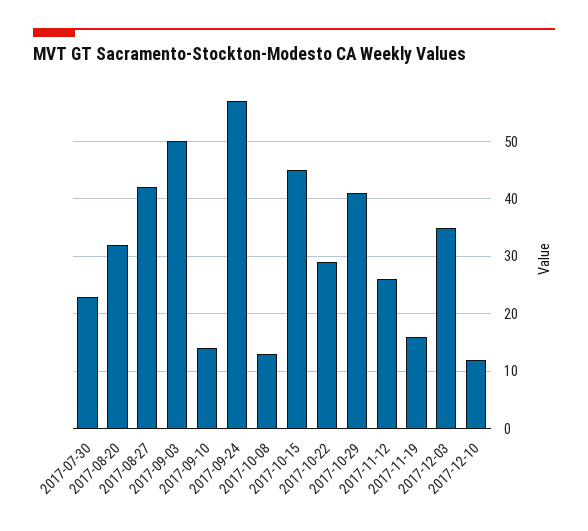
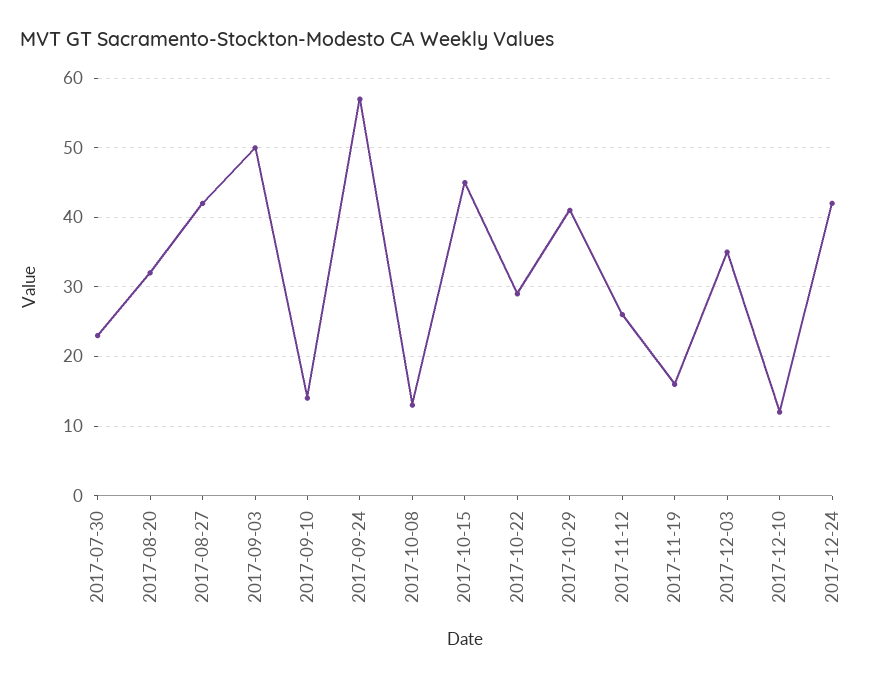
2017-12-24: none -> 42

